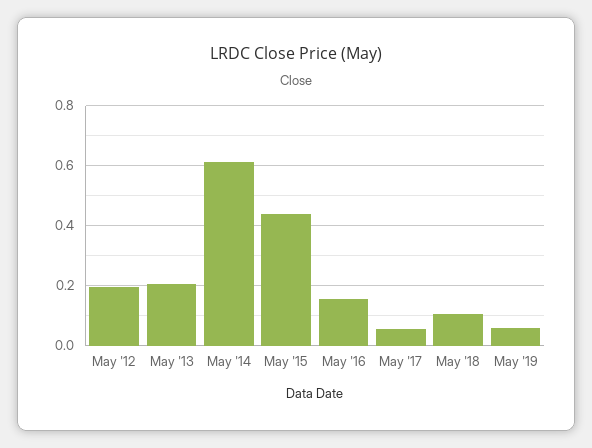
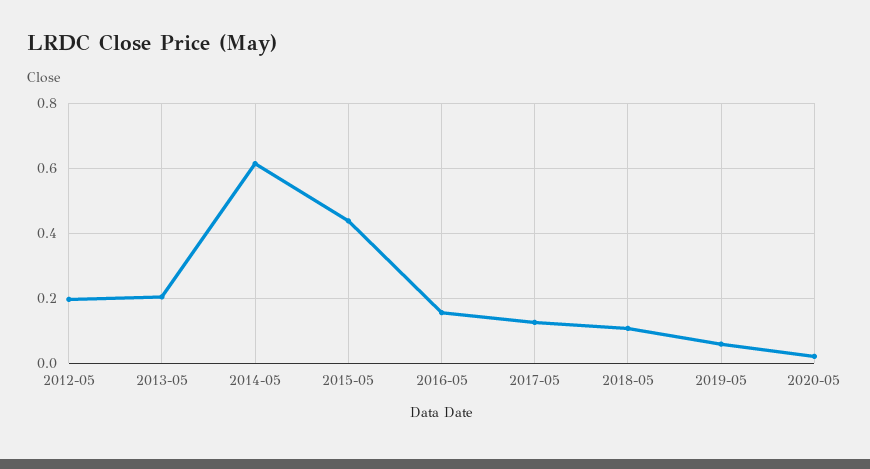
May '17: 0.05 -> 0.12
2020-05: none -> 0.02

